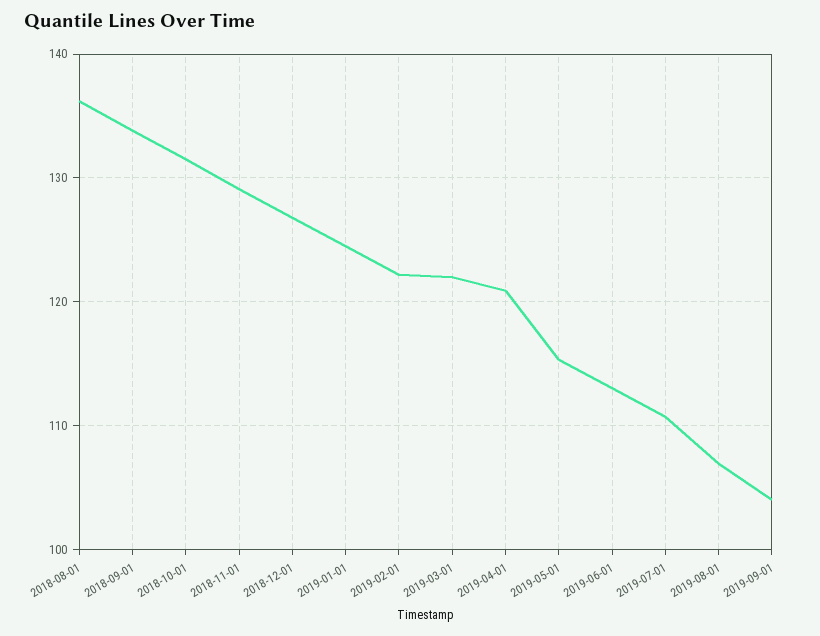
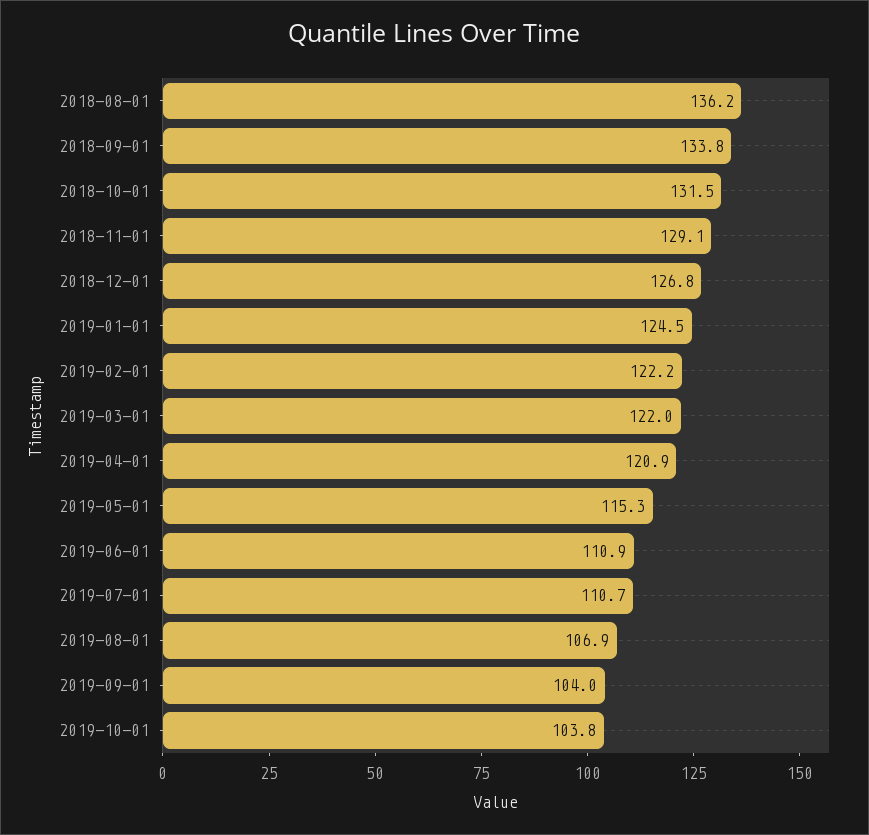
2019-06-01: 113 -> 110.9
2019-10-01: none -> 103.8

